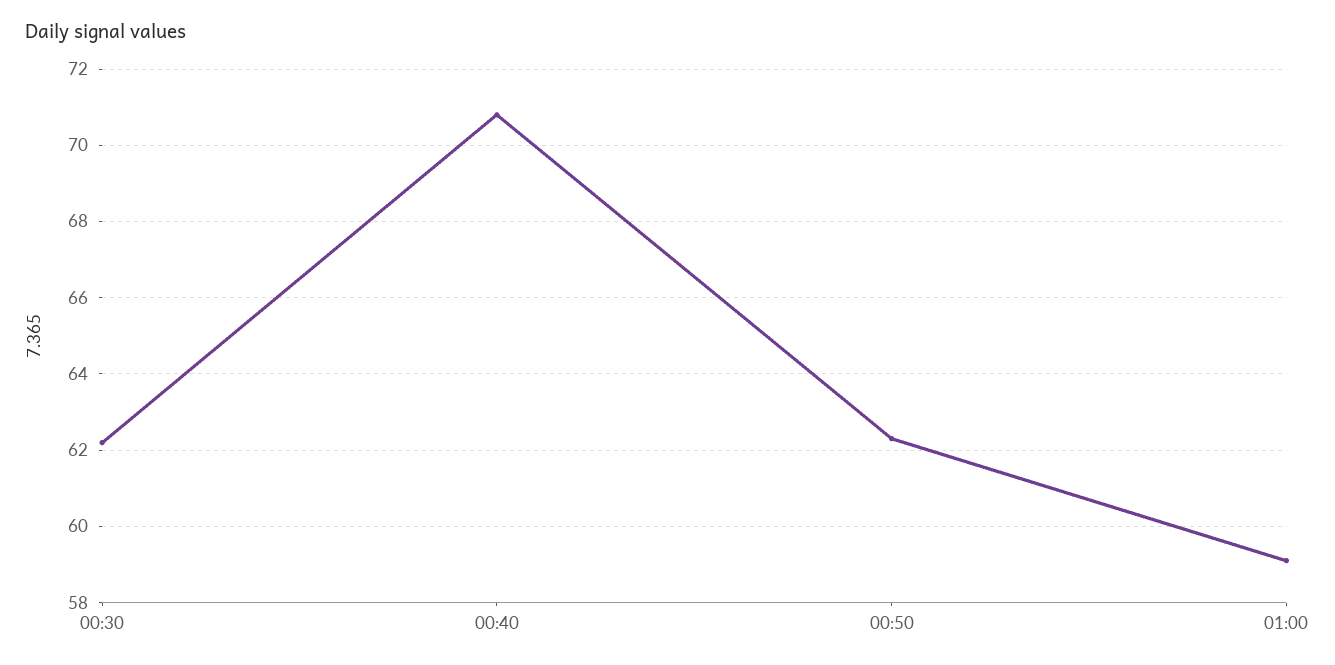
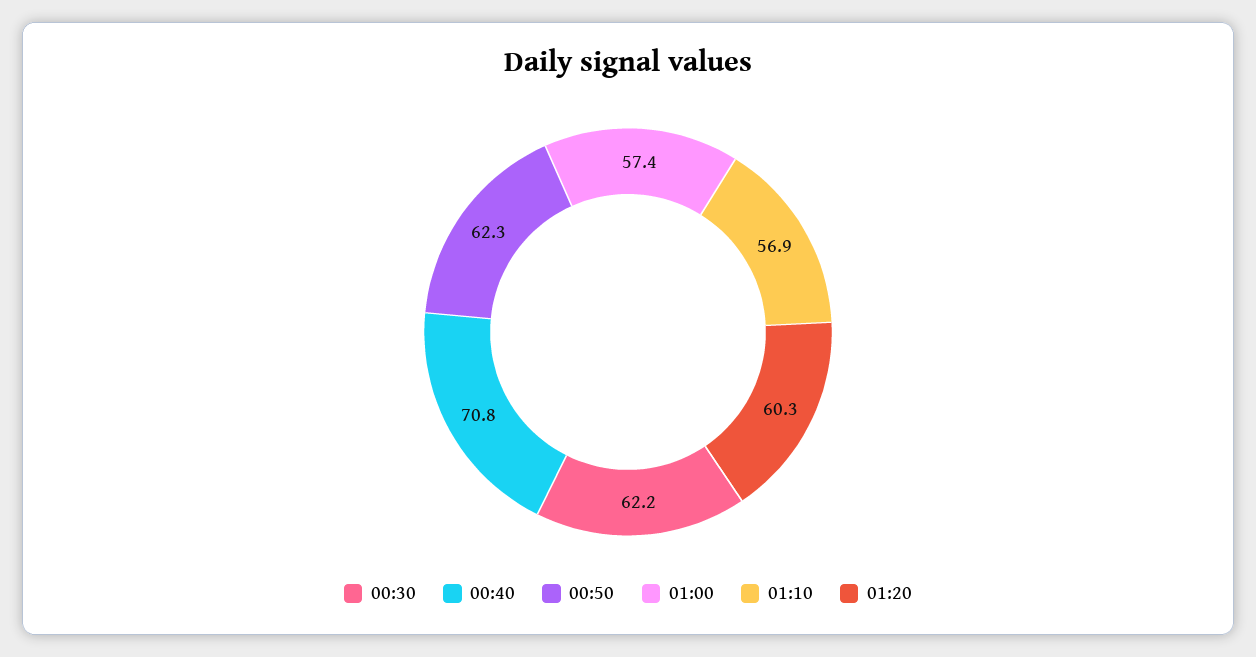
01:00: 59 -> 57.4
01:10: none -> 56.9
01:20: none -> 60.3

